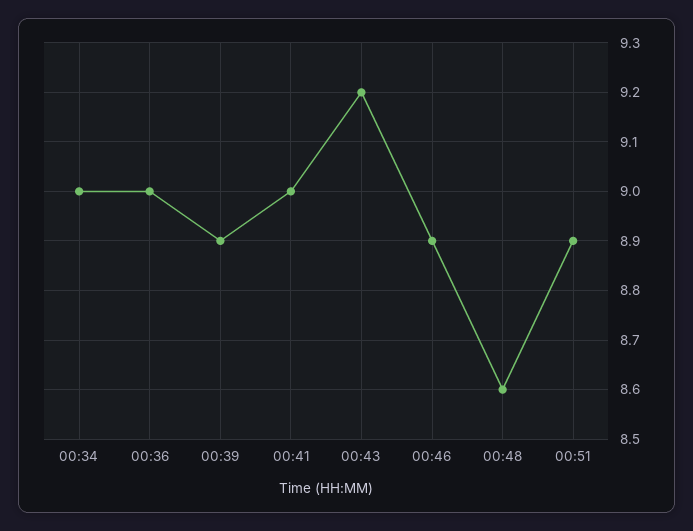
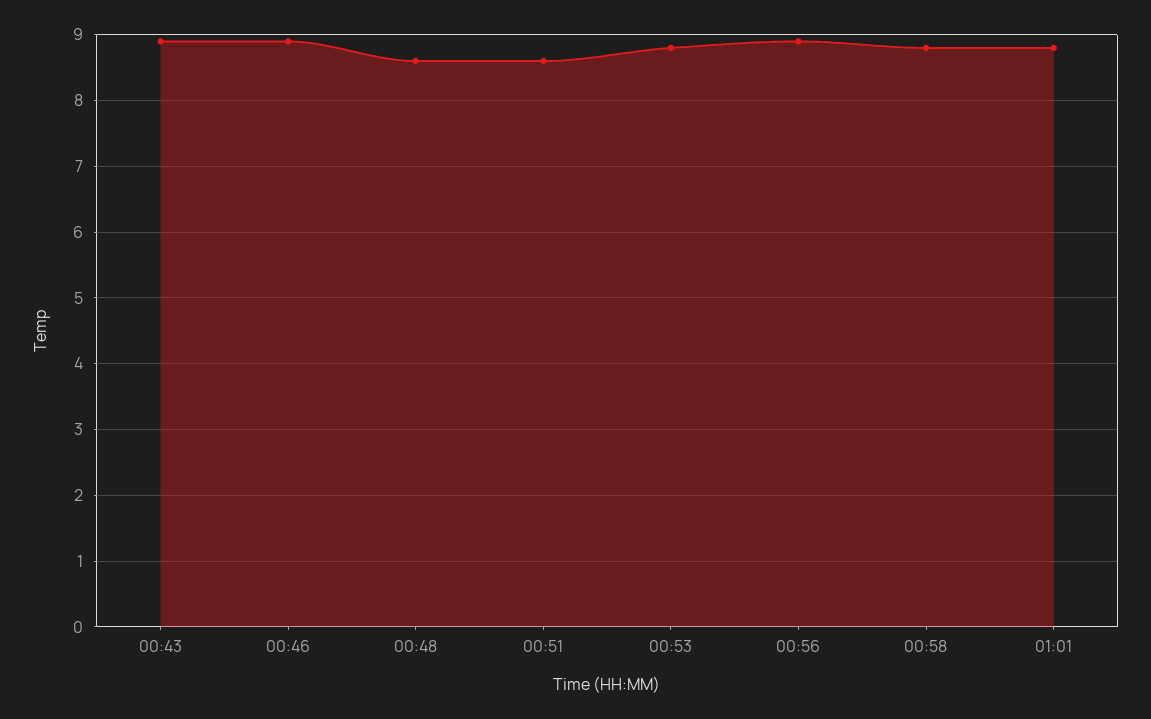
00:34: 9 -> none
00:36: 9 -> none
00:39: 8.9 -> none
00:41: 9 -> none
00:43: 9.2 -> 8.9
00:51: 8.9 -> 8.6
00:53: none -> 8.8
00:56: none -> 8.9
00:58: none -> 8.8
01:01: none -> 8.8

